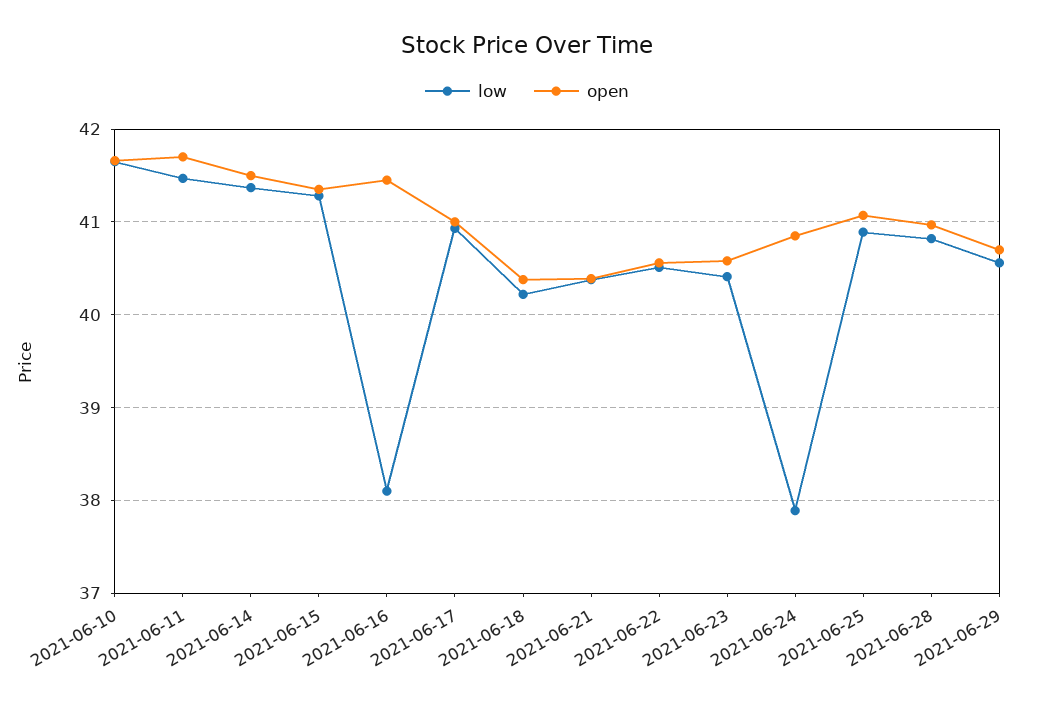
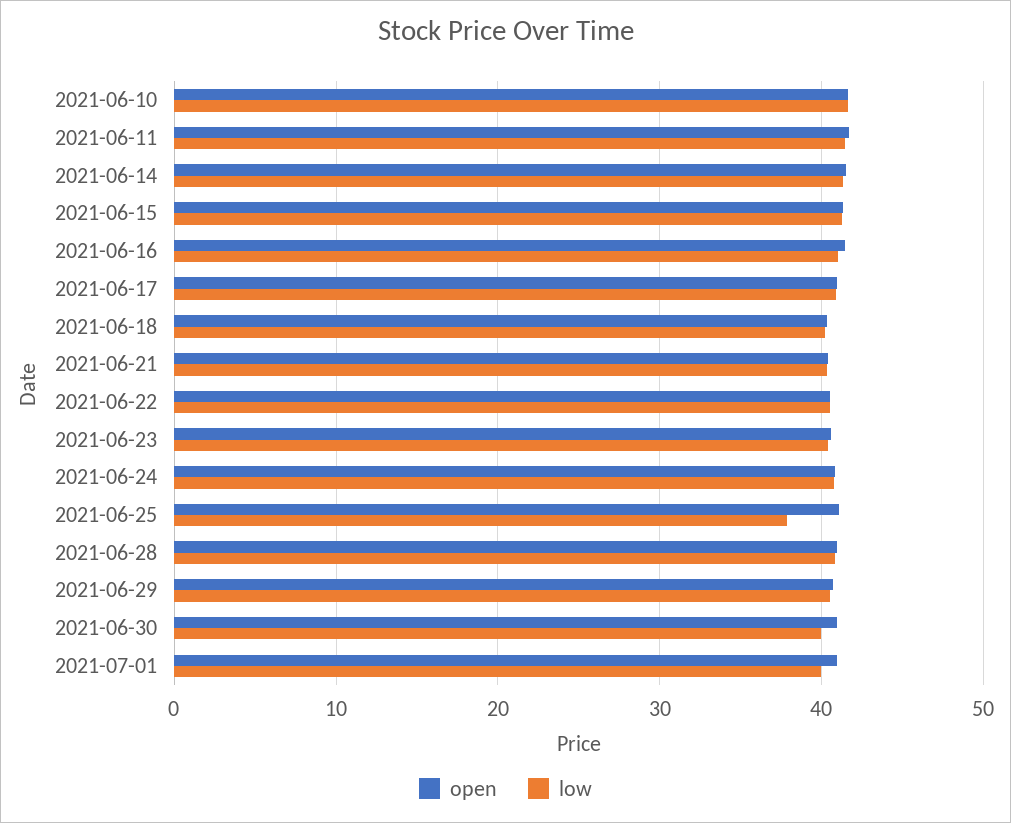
low, 2021-06-16: 38.1 -> 41
low, 2021-06-24: 37.9 -> 41
low, 2021-06-25: 40.9 -> 38
open, 2021-06-30: none -> 41
low, 2021-06-30: none -> 40
open, 2021-07-01: none -> 41
low, 2021-07-01: none -> 40

